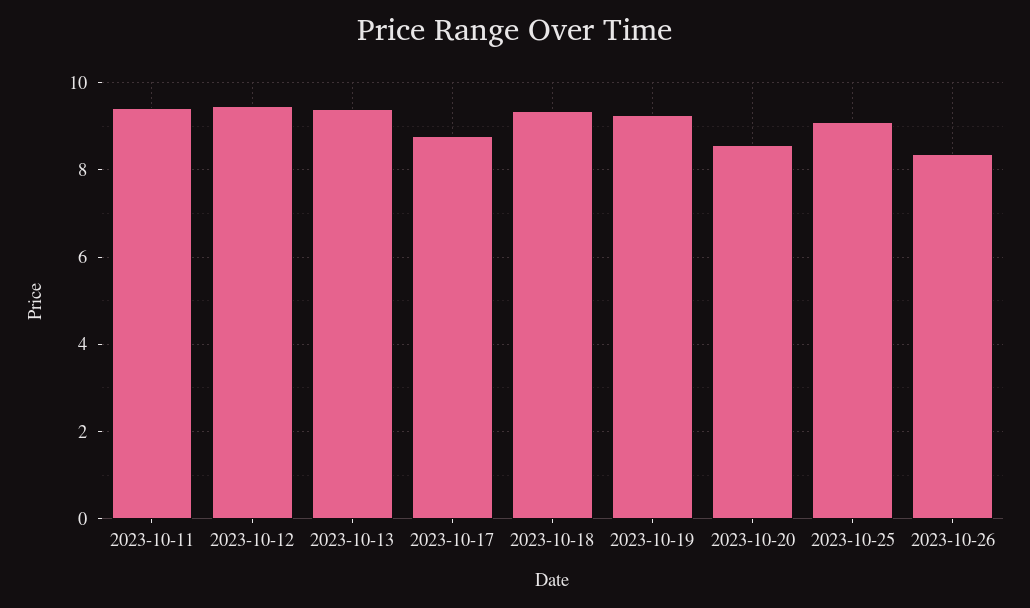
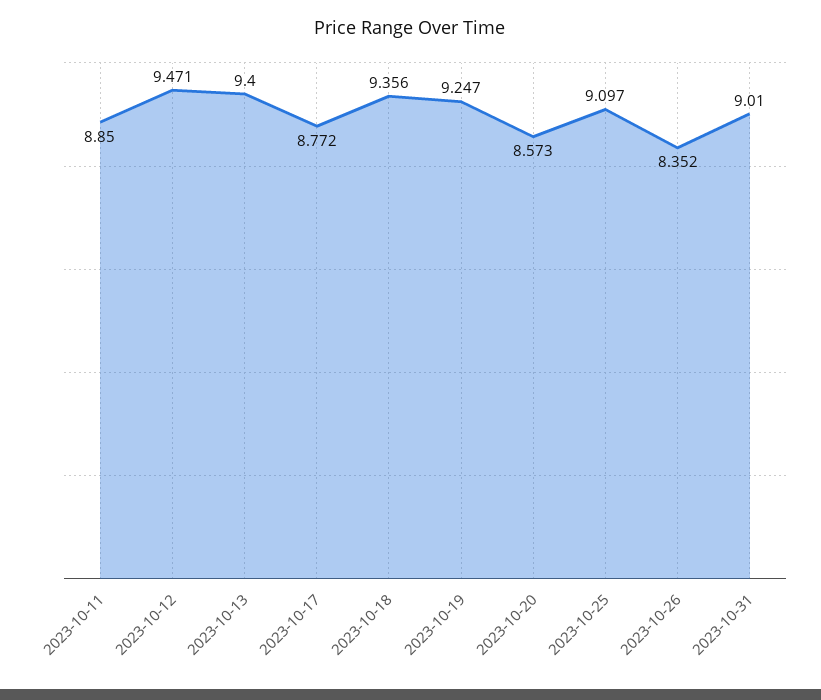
2023-10-11: 9.4 -> 8.85
2023-10-31: none -> 9.01

